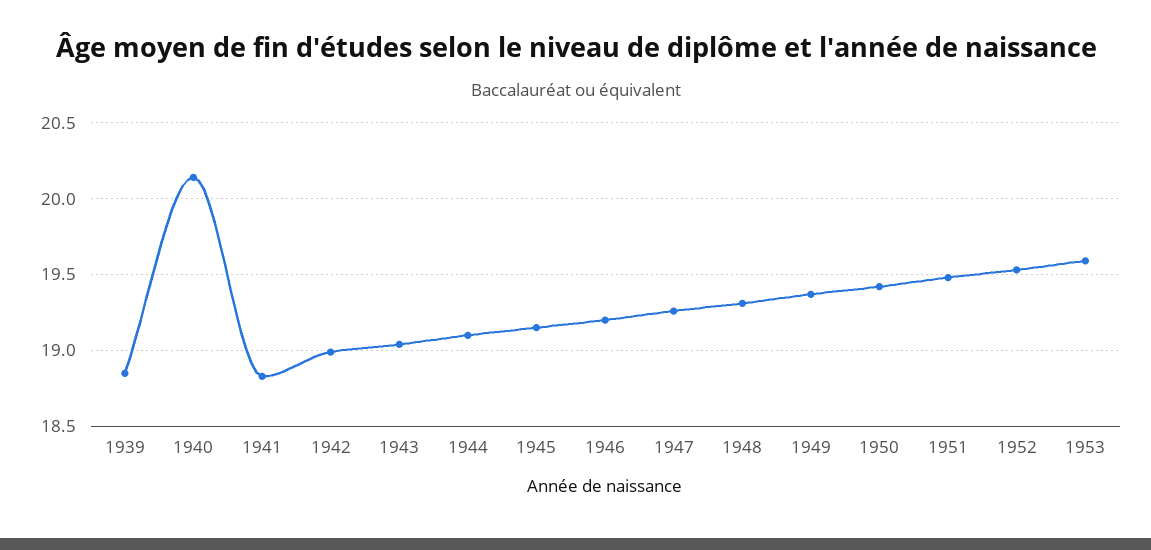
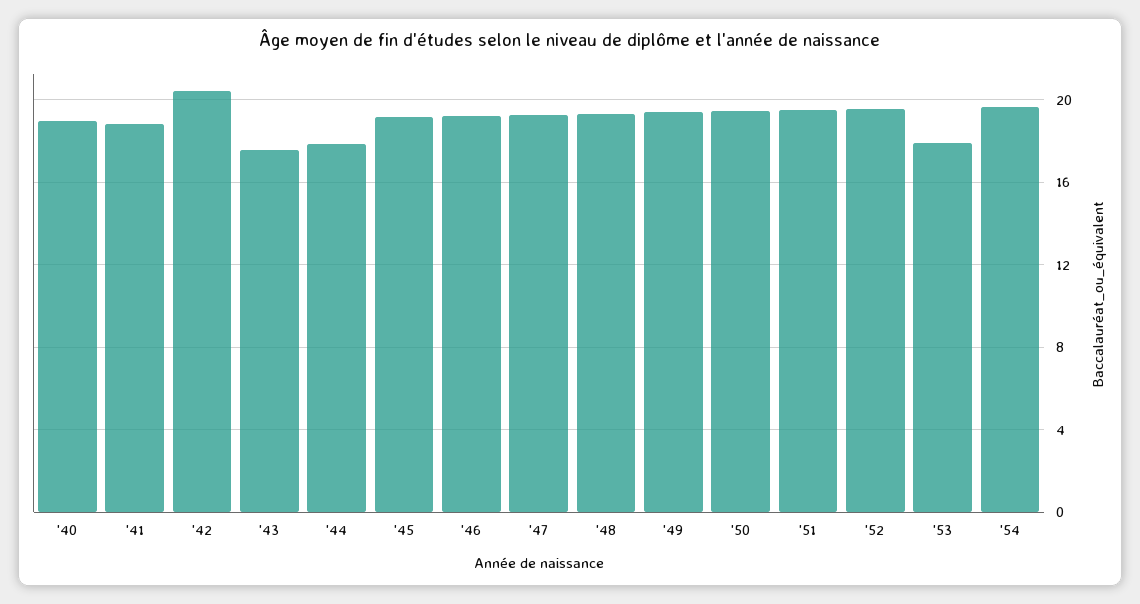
1939: 18.85 -> none
1940: 20.15 -> 19
1942: 19 -> 20.5
1943: 19.05 -> 17.5
1944: 19.1 -> 18
1953: 19.6 -> 18
'54: none -> 19.5

